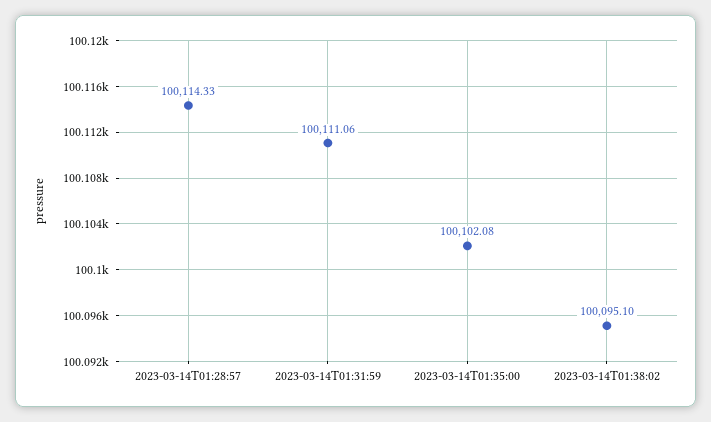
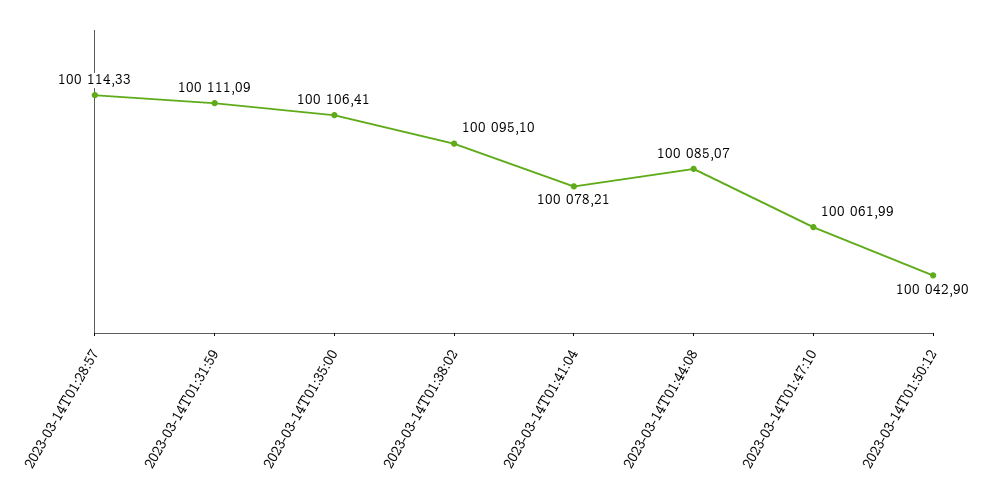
2023-03-14T01:31:59: 100111.06 -> 100111.09
2023-03-14T01:35:00: 100102.08 -> 100106.41
2023-03-14T01:41:04: none -> 100078.21
2023-03-14T01:44:08: none -> 100085.07
2023-03-14T01:47:10: none -> 100061.99
2023-03-14T01:50:12: none -> 100042.9

